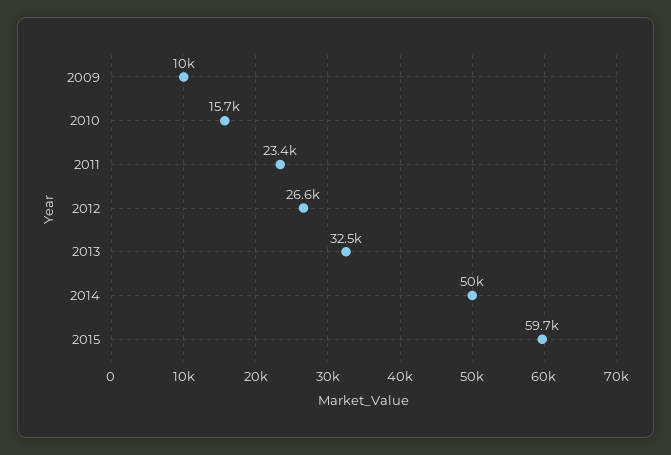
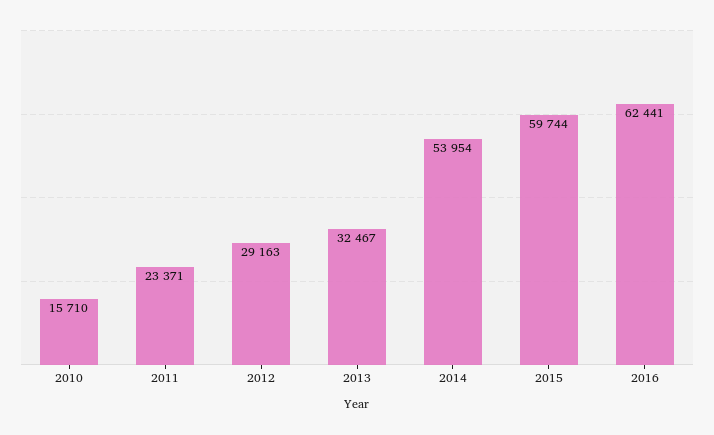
2009: 10000 -> none
2012: 26600 -> 29163
2014: 50000 -> 53954
2016: none -> 62441

